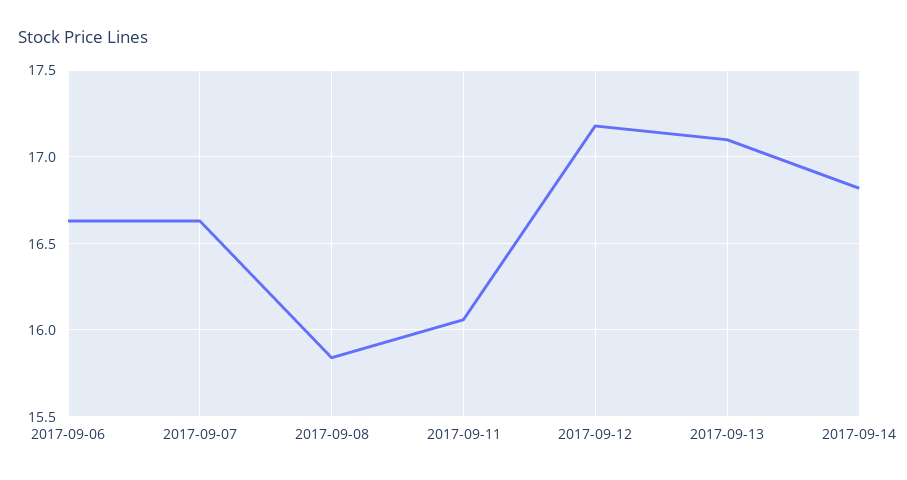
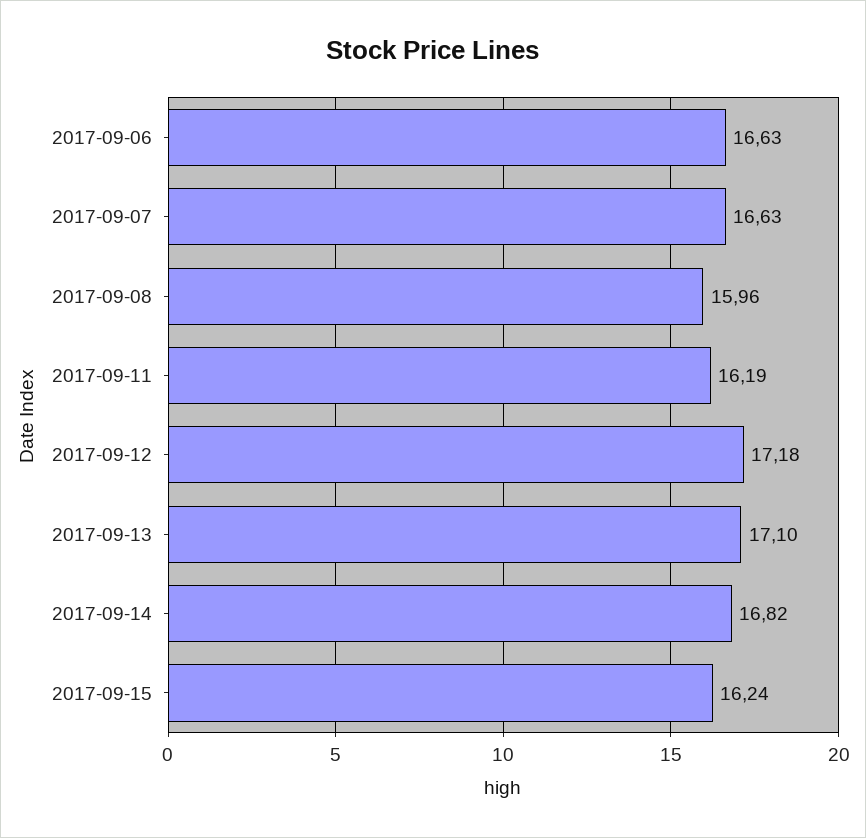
2017-09-08: 15.85 -> 15.96
2017-09-11: 16.05 -> 16.19
2017-09-15: none -> 16.24

